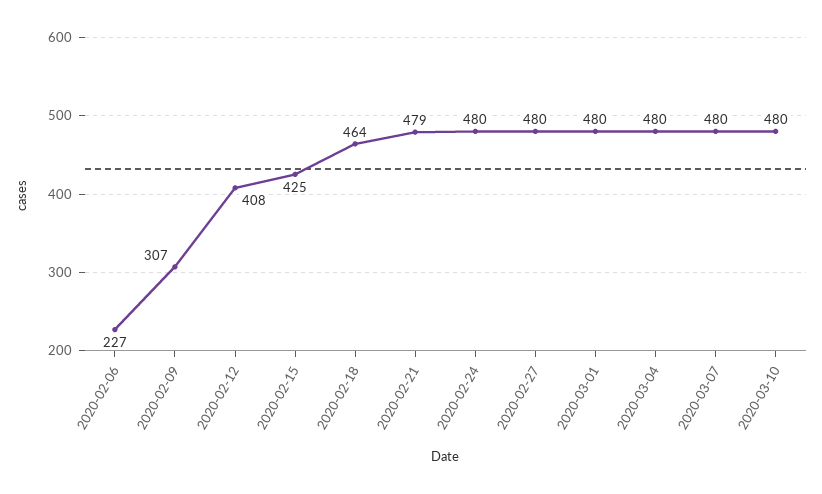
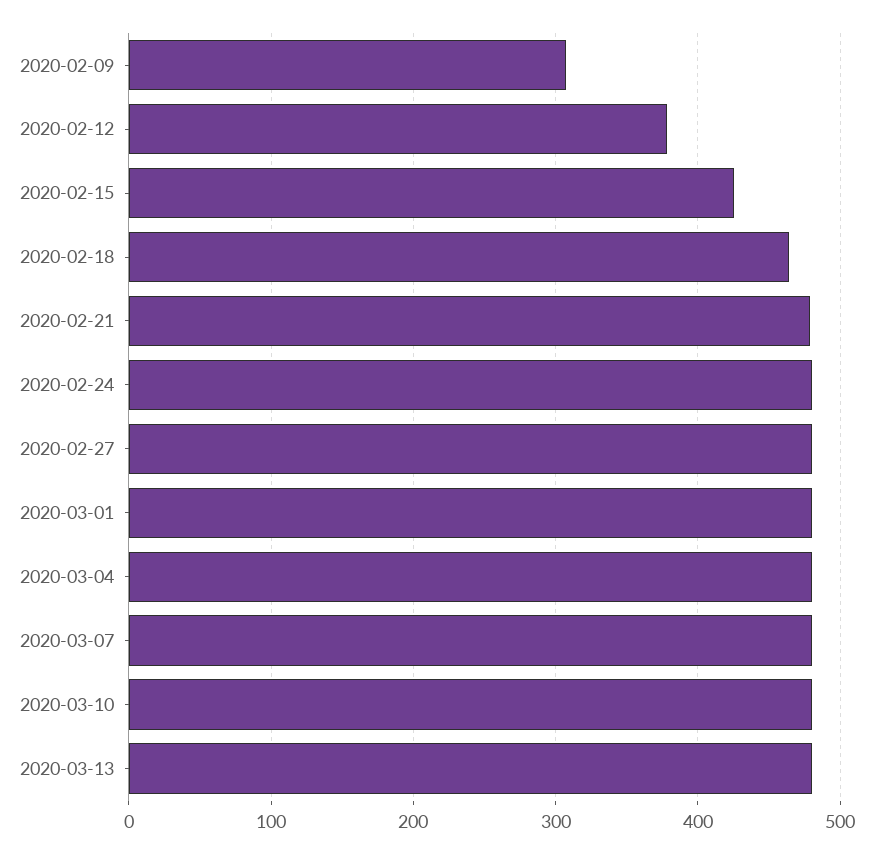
2020-02-06: 227 -> none
2020-02-12: 408 -> 380
2020-03-13: none -> 480

